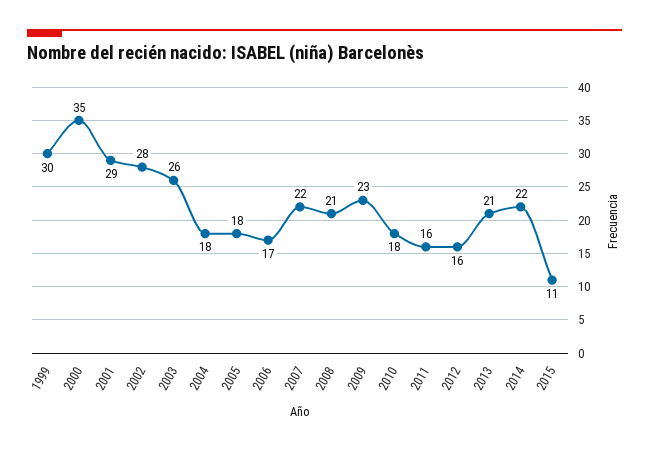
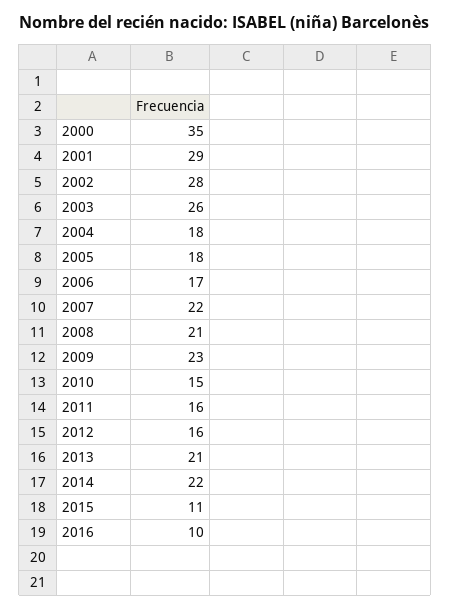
1999: 30 -> none
2010: 18 -> 15
2016: none -> 10

